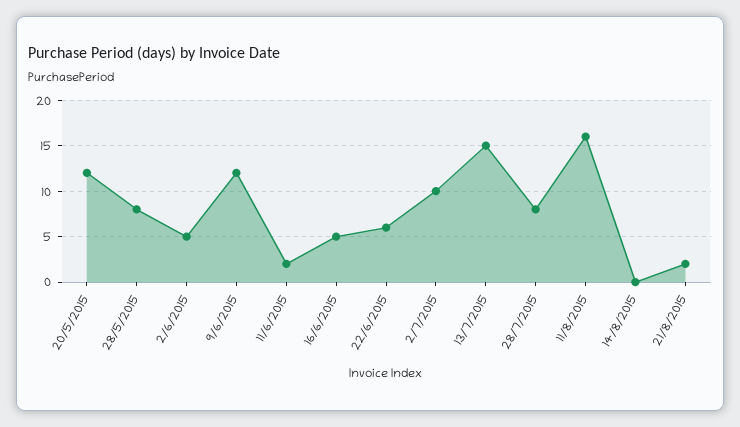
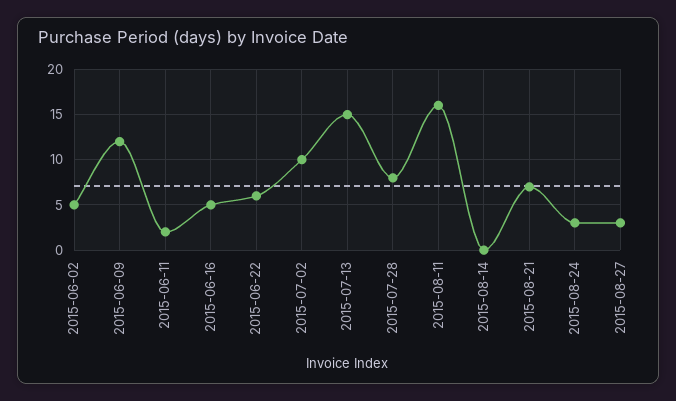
20/5/2015: 12 -> none
28/5/2015: 8 -> none
21/8/2015: 2 -> 7
2015-08-24: none -> 3
2015-08-27: none -> 3

